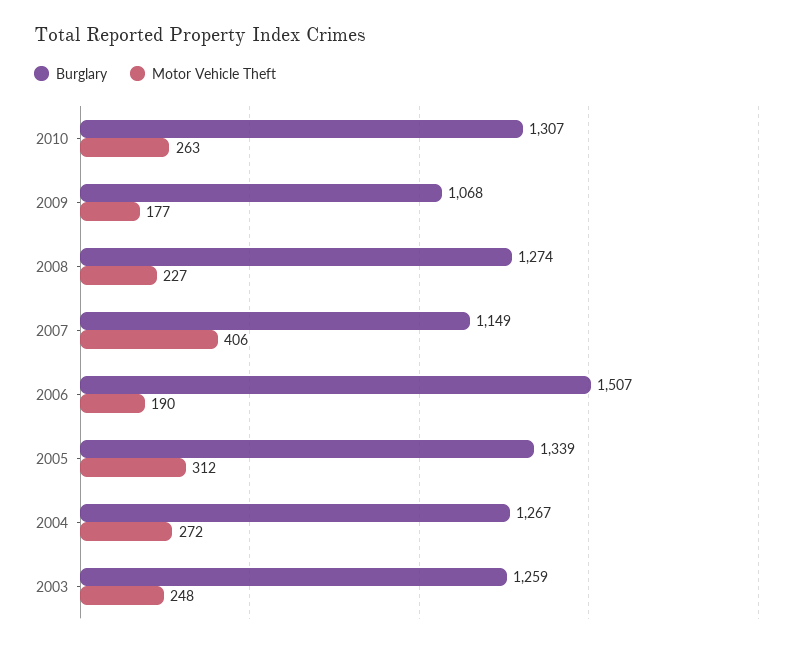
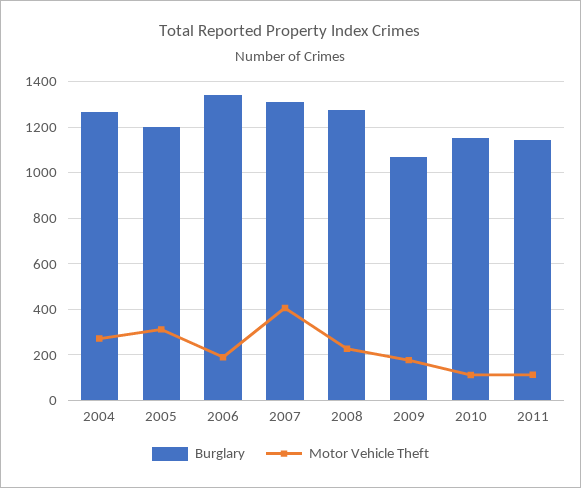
Burglary, 2010: 1307 -> 1150
Motor Vehicle Theft, 2010: 263 -> 100
Burglary, 2007: 1149 -> 1300
Burglary, 2006: 1507 -> 1350
Burglary, 2005: 1339 -> 1200
Burglary, 2003: 1259 -> none
Motor Vehicle Theft, 2003: 248 -> none
Burglary, 2011: none -> 1150
Motor Vehicle Theft, 2011: none -> 100

